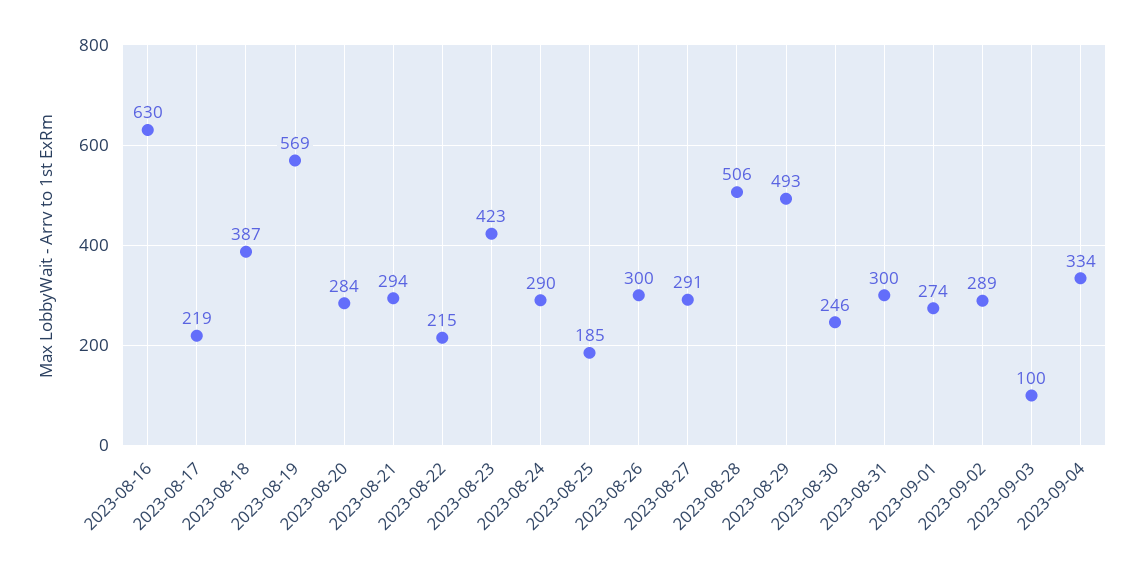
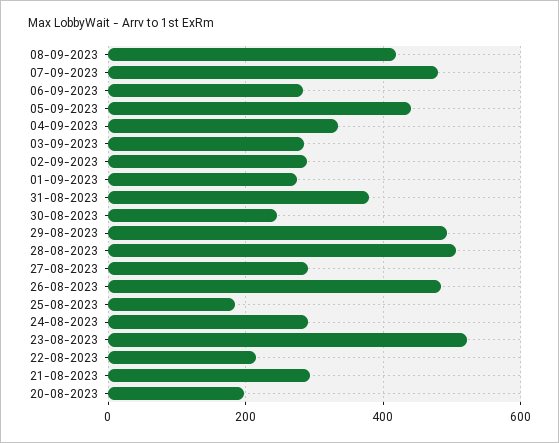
2023-08-16: 630 -> none
2023-08-17: 219 -> none
2023-08-18: 387 -> none
2023-08-19: 569 -> none
2023-08-20: 284 -> 200
2023-08-23: 423 -> 520
2023-08-26: 300 -> 480
2023-08-31: 300 -> 380
2023-09-03: 100 -> 280
08-09-2023: none -> 420
07-09-2023: none -> 480
06-09-2023: none -> 280
05-09-2023: none -> 440

